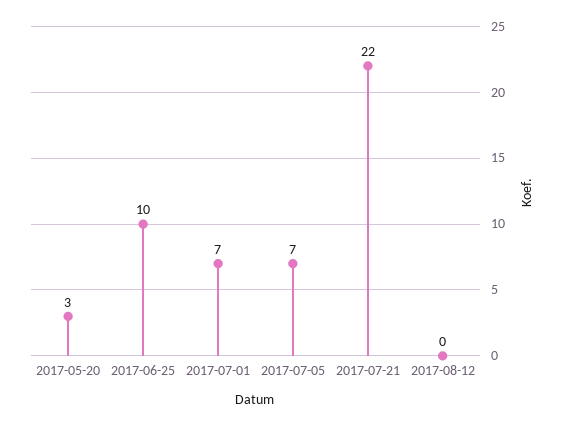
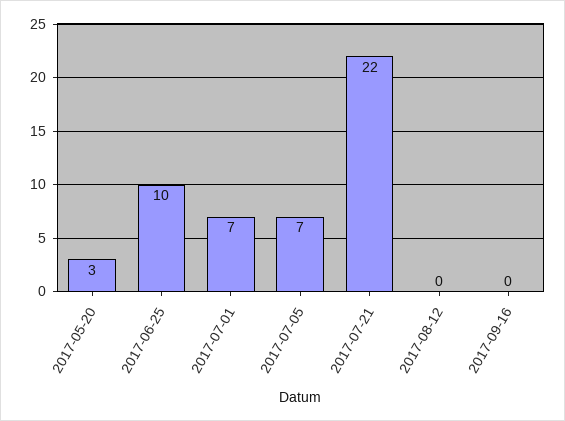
2017-09-16: none -> 0

